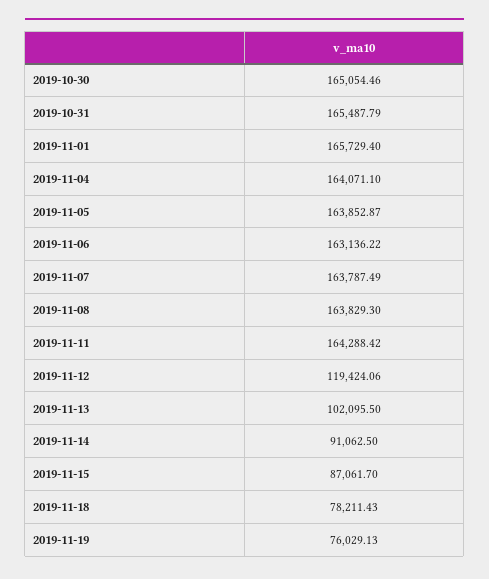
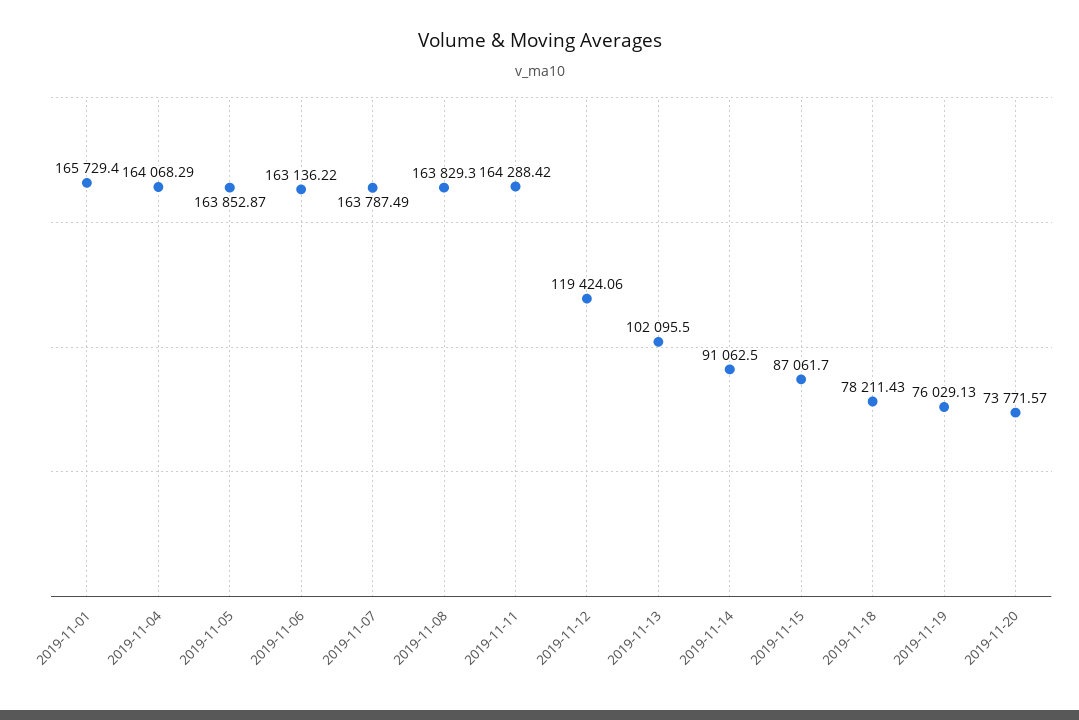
2019-10-30: 165054.46 -> none
2019-10-31: 165487.79 -> none
2019-11-04: 164071.1 -> 164068.29
2019-11-20: none -> 73771.57

